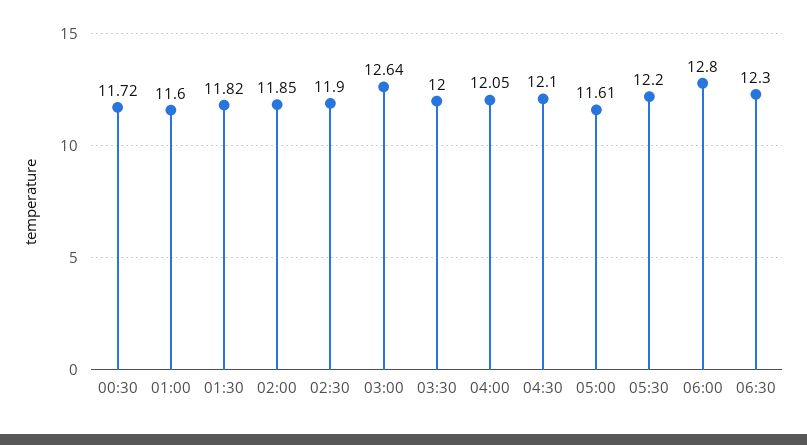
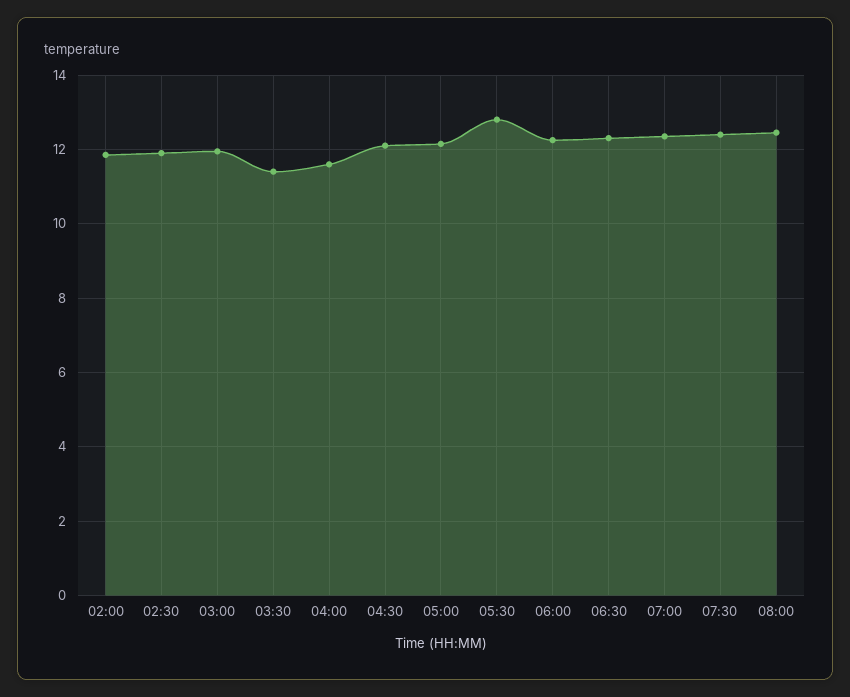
00:30: 11.72 -> none
01:00: 11.6 -> none
01:30: 11.82 -> none
03:00: 12.64 -> 12
03:30: 12 -> 11.4
04:00: 12.05 -> 11.6
05:00: 11.61 -> 12.2
05:30: 12.2 -> 12.8
06:00: 12.8 -> 12.2
07:00: none -> 12.4
07:30: none -> 12.4
08:00: none -> 12.4

